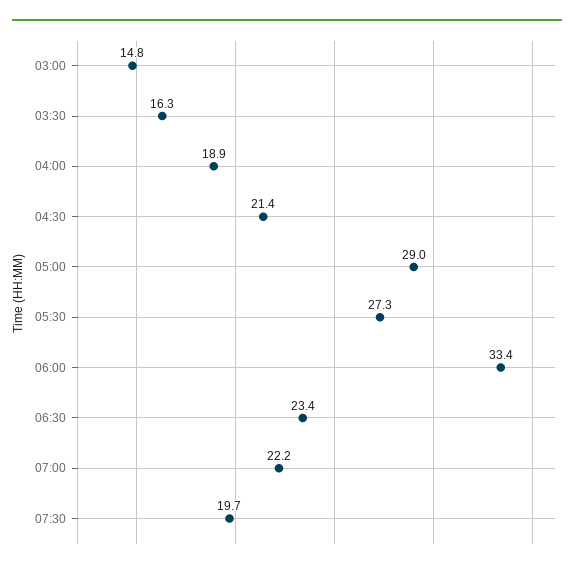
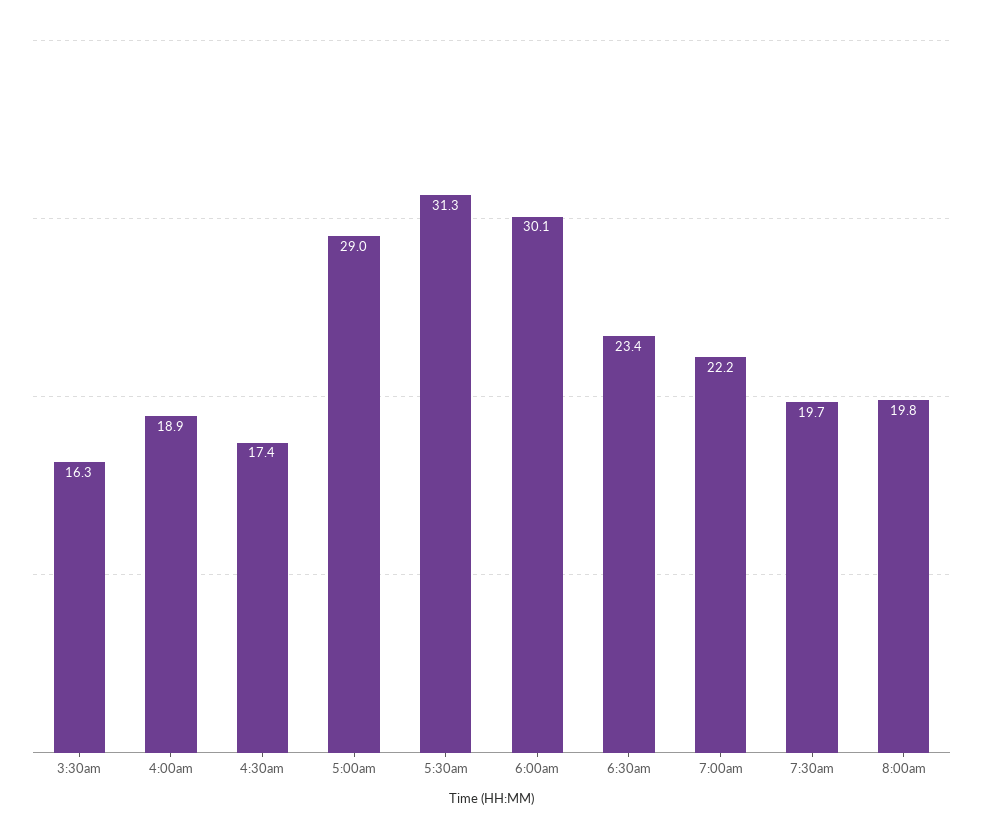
03:00: 14.8 -> none
04:30: 21.4 -> 17.4
05:30: 27.3 -> 31.3
06:00: 33.4 -> 30.1
8:00am: none -> 19.8

